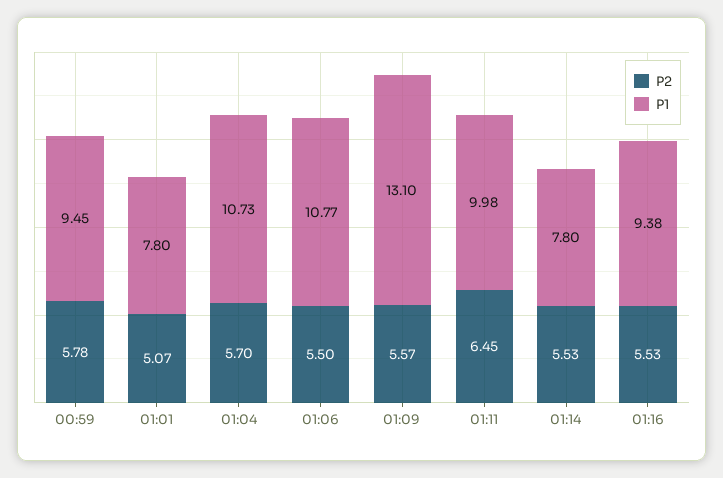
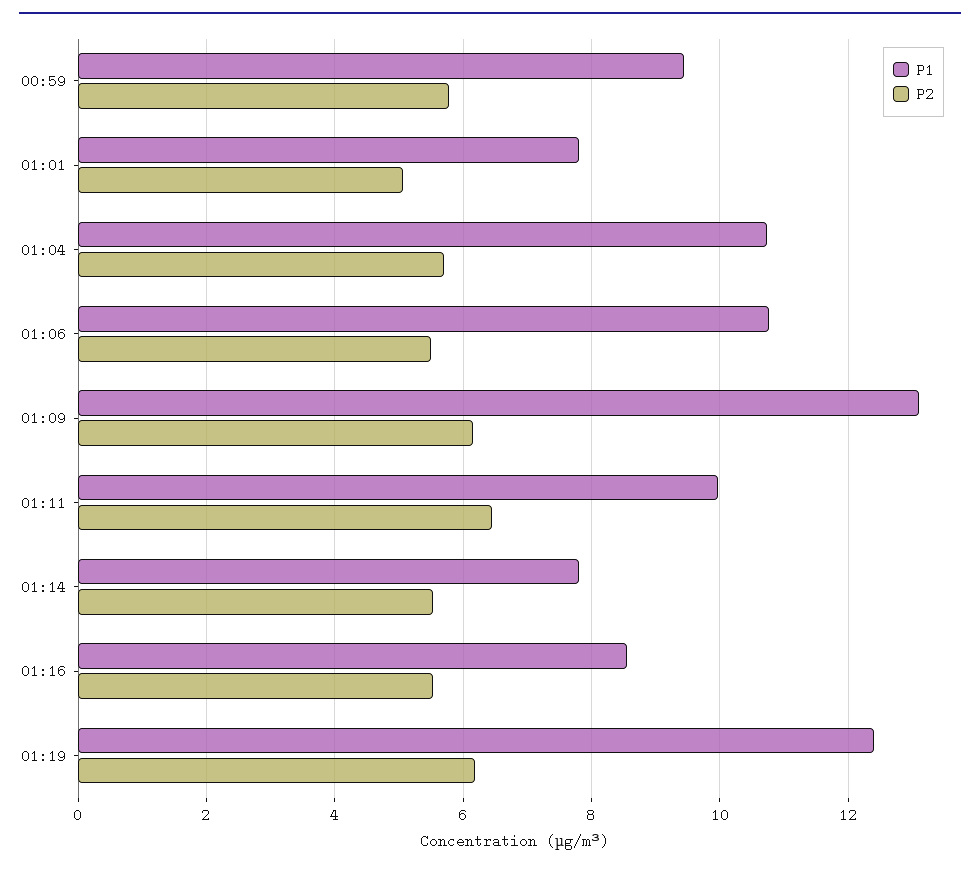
P2, 01:09: 5.57 -> 6.2
P1, 01:16: 9.38 -> 8.6
P1, 01:19: none -> 12.4
P2, 01:19: none -> 6.2

